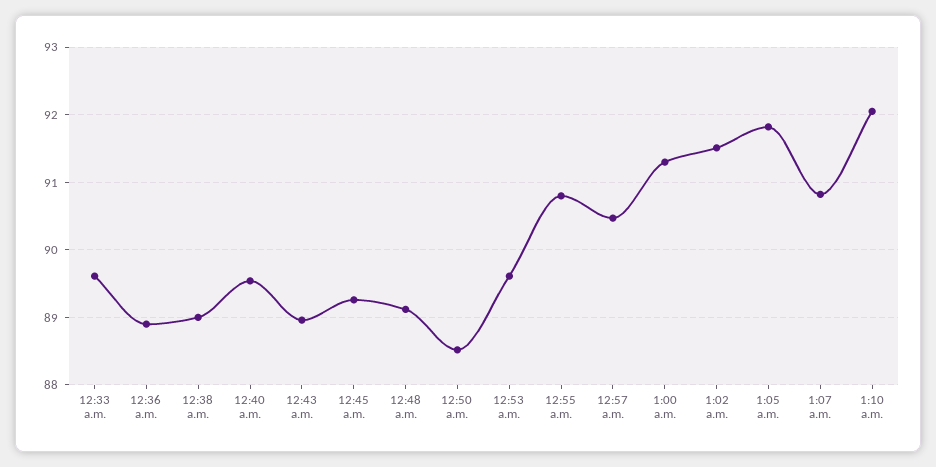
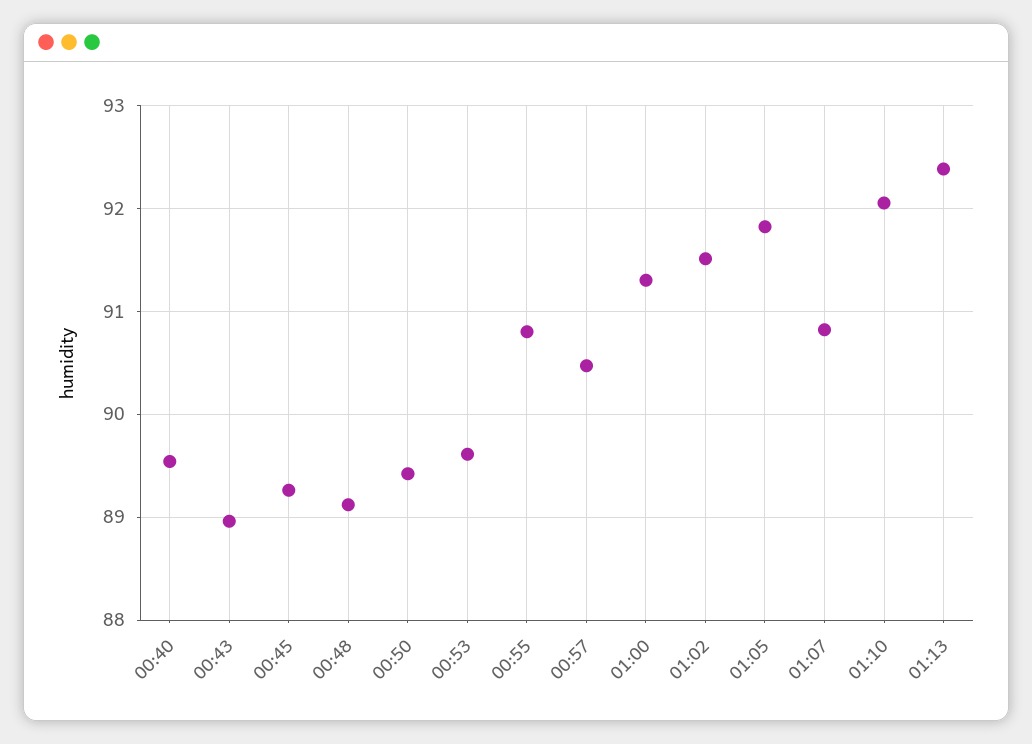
12:33 a.m.: 89.6 -> none
12:36 a.m.: 88.9 -> none
12:38 a.m.: 89 -> none
12:50 a.m.: 88.5 -> 89.4
01:13: none -> 92.4

